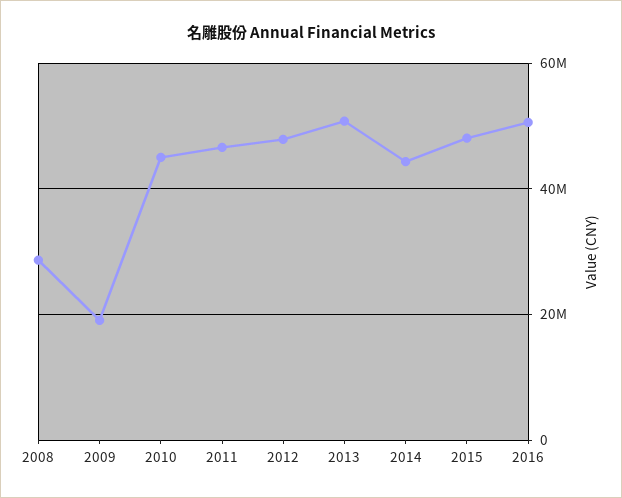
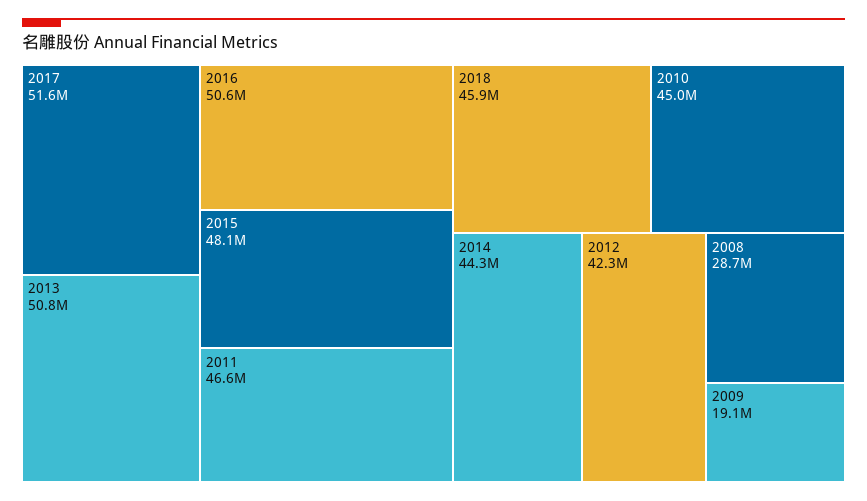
2012: 48000000 -> 42300000
2017: none -> 51600000
2018: none -> 45900000

